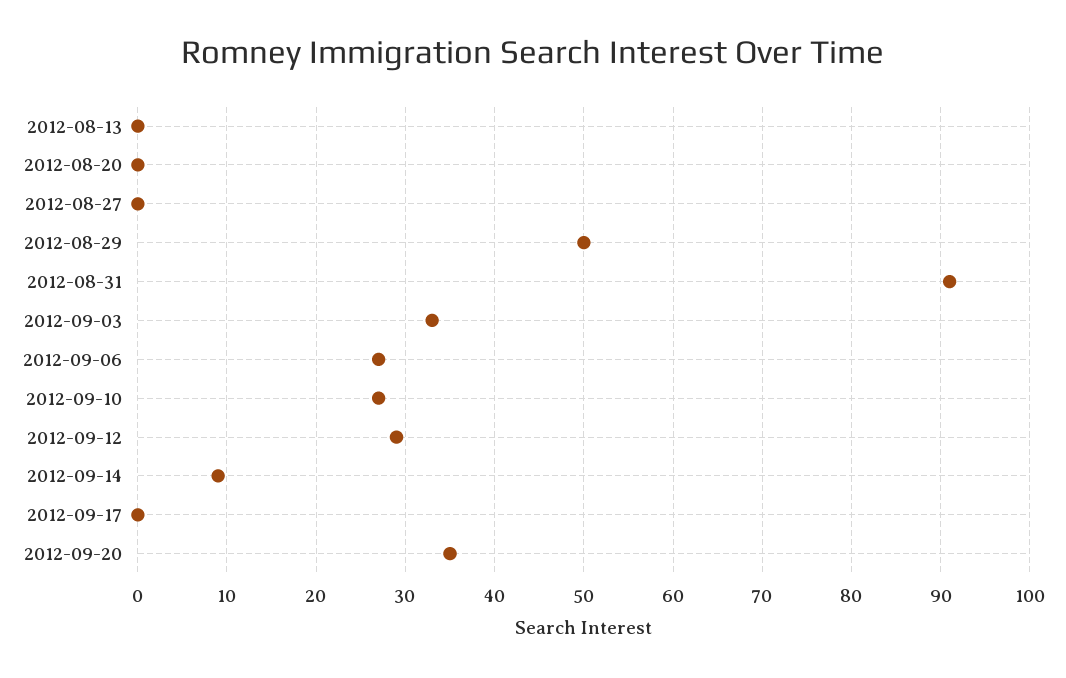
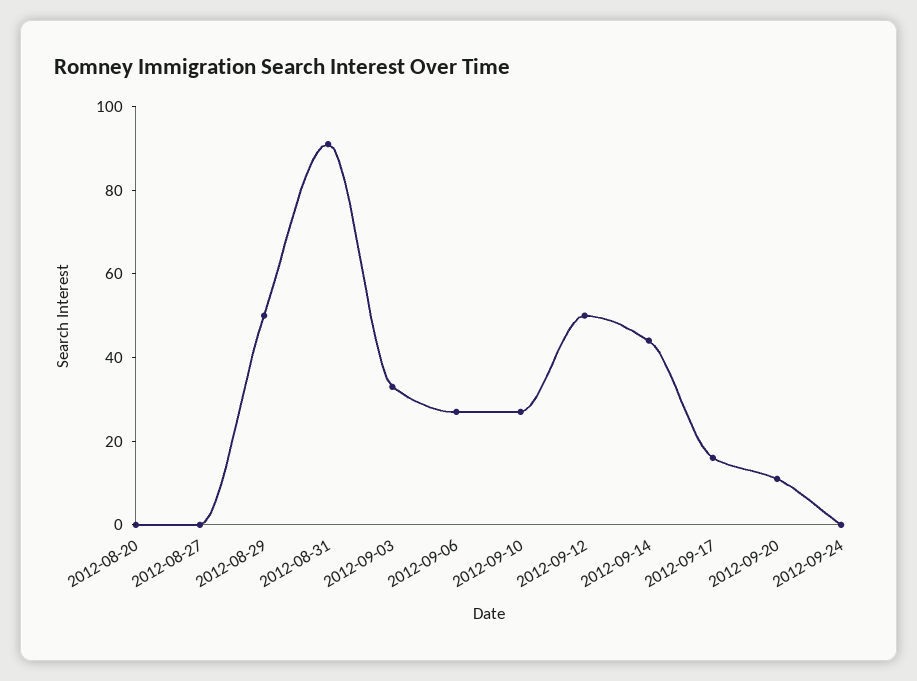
2012-08-13: 0 -> none
2012-09-12: 29 -> 50
2012-09-14: 9 -> 45
2012-09-17: 0 -> 15
2012-09-20: 35 -> 10
2012-09-24: none -> 0

